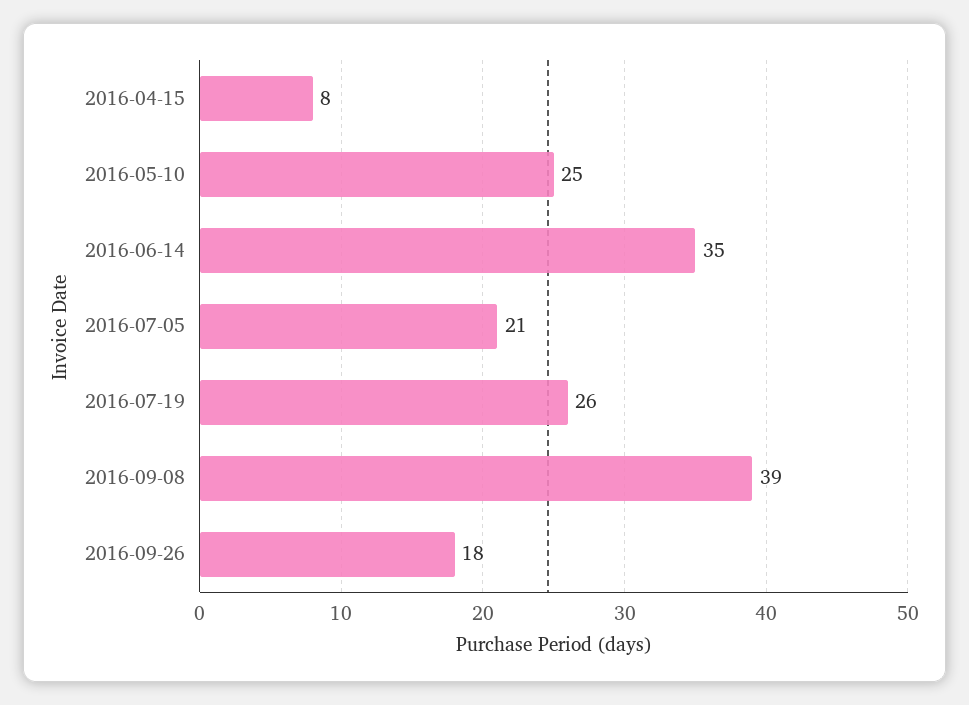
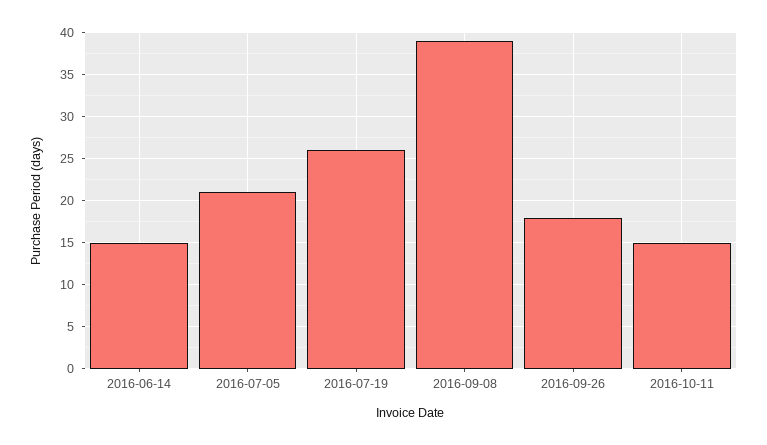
2016-04-15: 8 -> none
2016-05-10: 25 -> none
2016-06-14: 35 -> 15
2016-10-11: none -> 15

